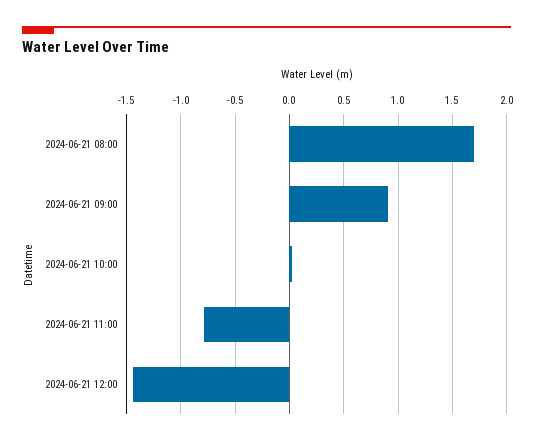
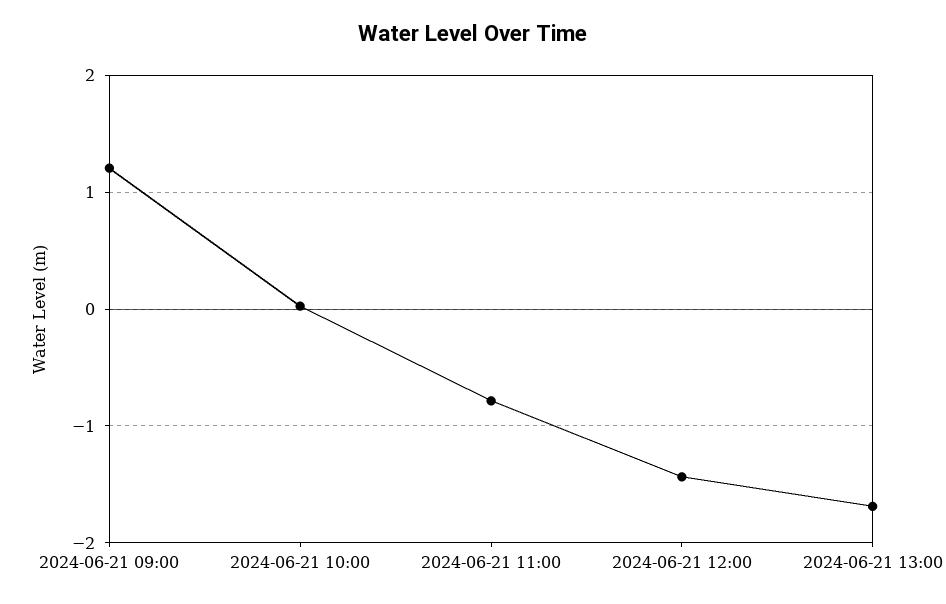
2024-06-21 08:00: 1.7 -> none
2024-06-21 09:00: 0.9 -> 1.2
2024-06-21 13:00: none -> -1.7

